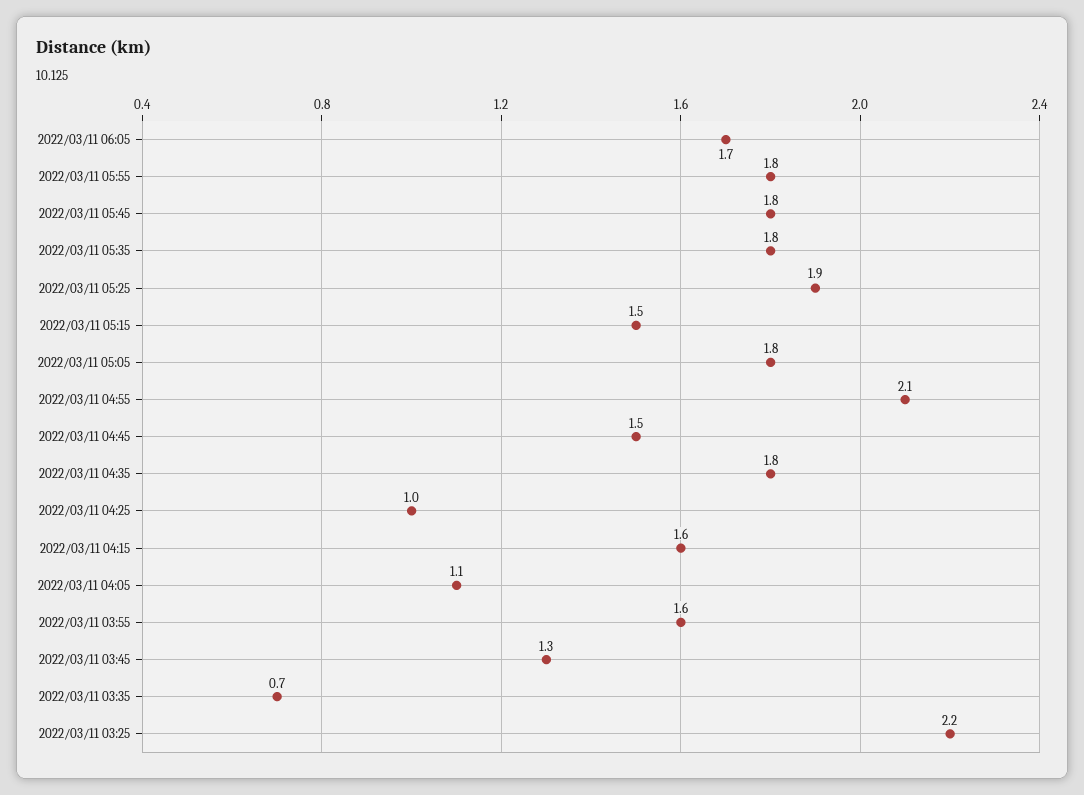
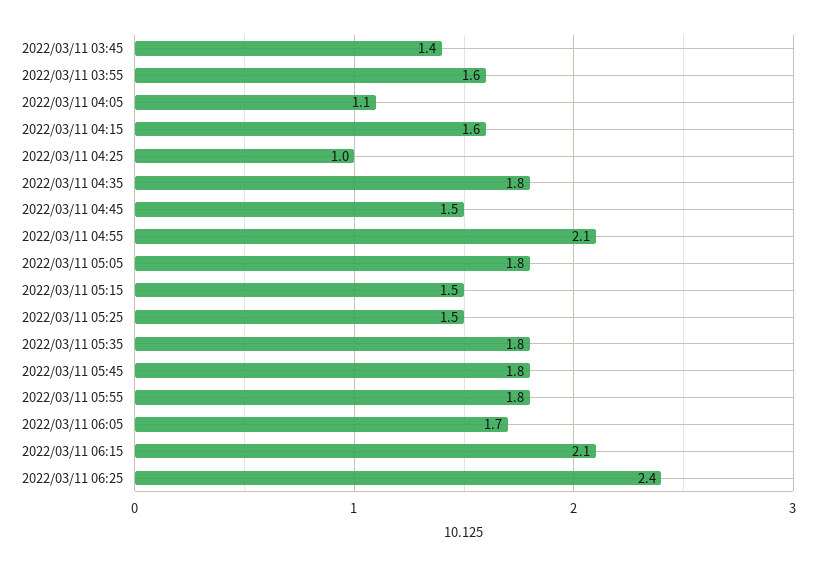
2022/03/11 05:25: 1.9 -> 1.5
2022/03/11 03:45: 1.3 -> 1.4
2022/03/11 03:35: 0.7 -> none
2022/03/11 03:25: 2.2 -> none
2022/03/11 06:15: none -> 2.1
2022/03/11 06:25: none -> 2.4

